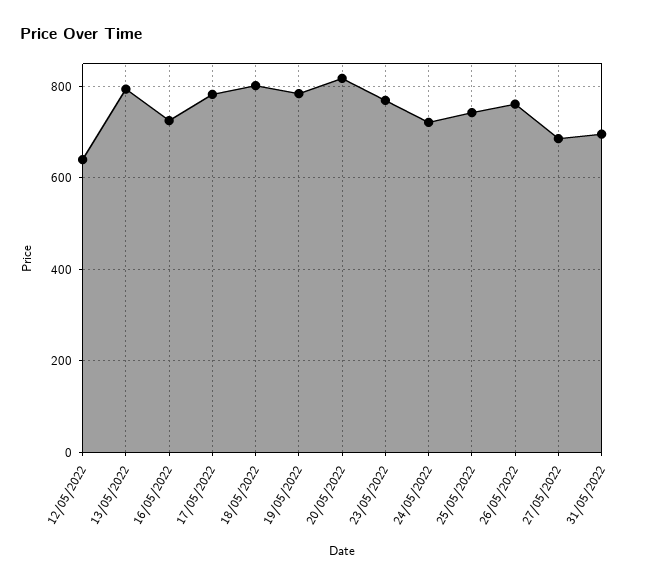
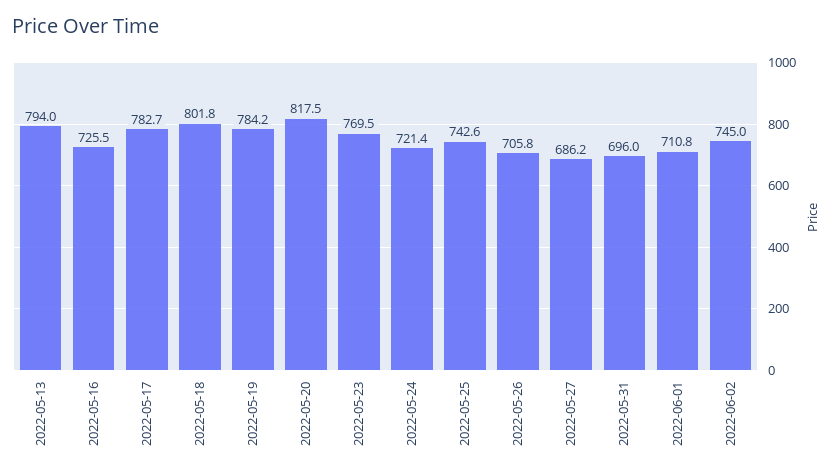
12/05/2022: 640 -> none
26/05/2022: 760 -> 705.8
2022-06-01: none -> 710.8
2022-06-02: none -> 745

